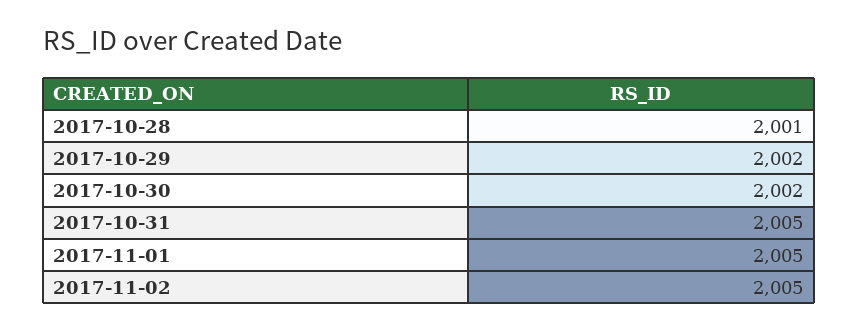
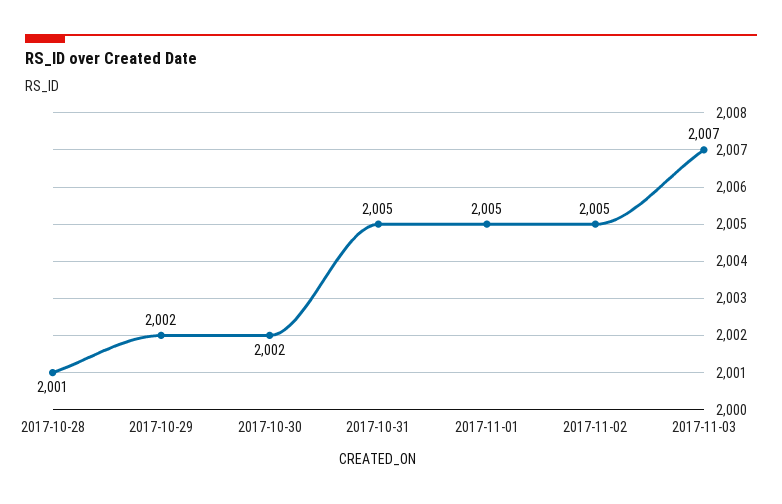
2017-11-03: none -> 2007

